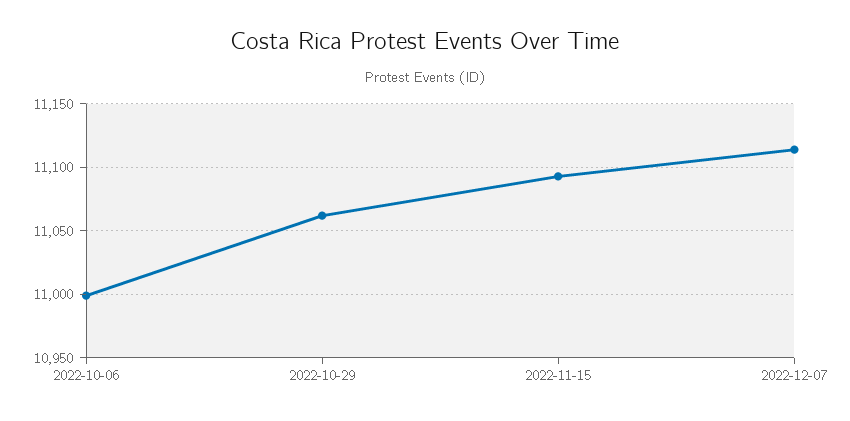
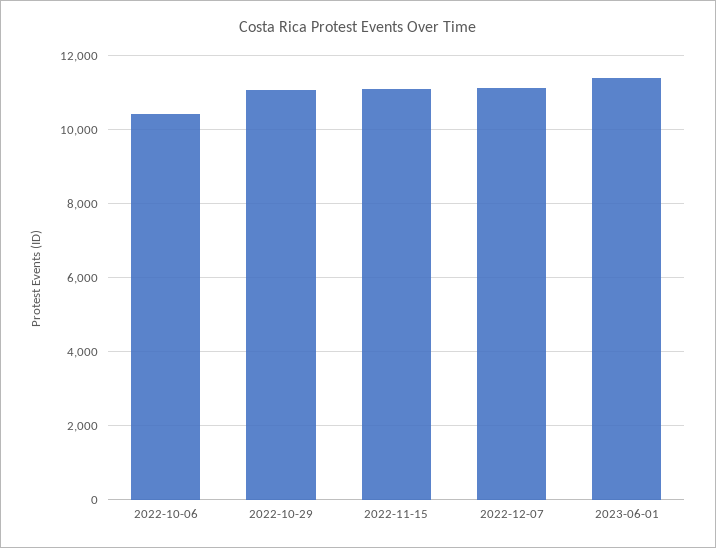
2022-10-06: 11000 -> 10400
2023-06-01: none -> 11400

